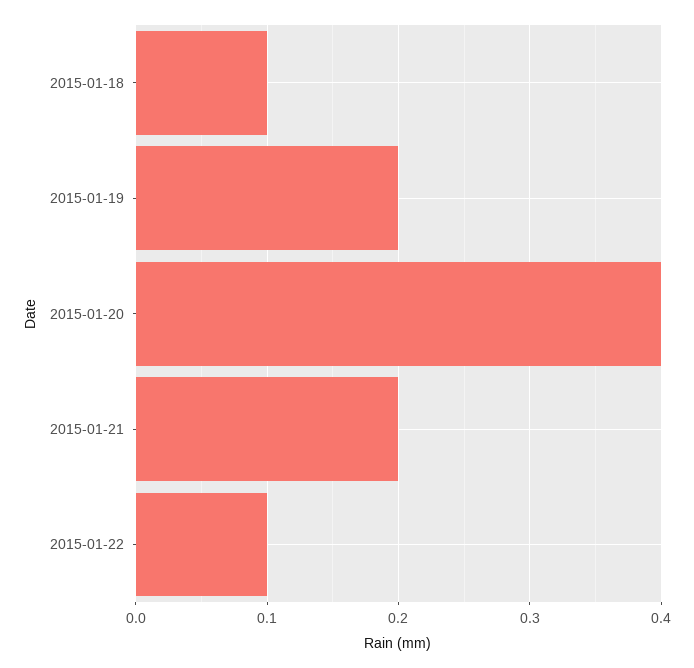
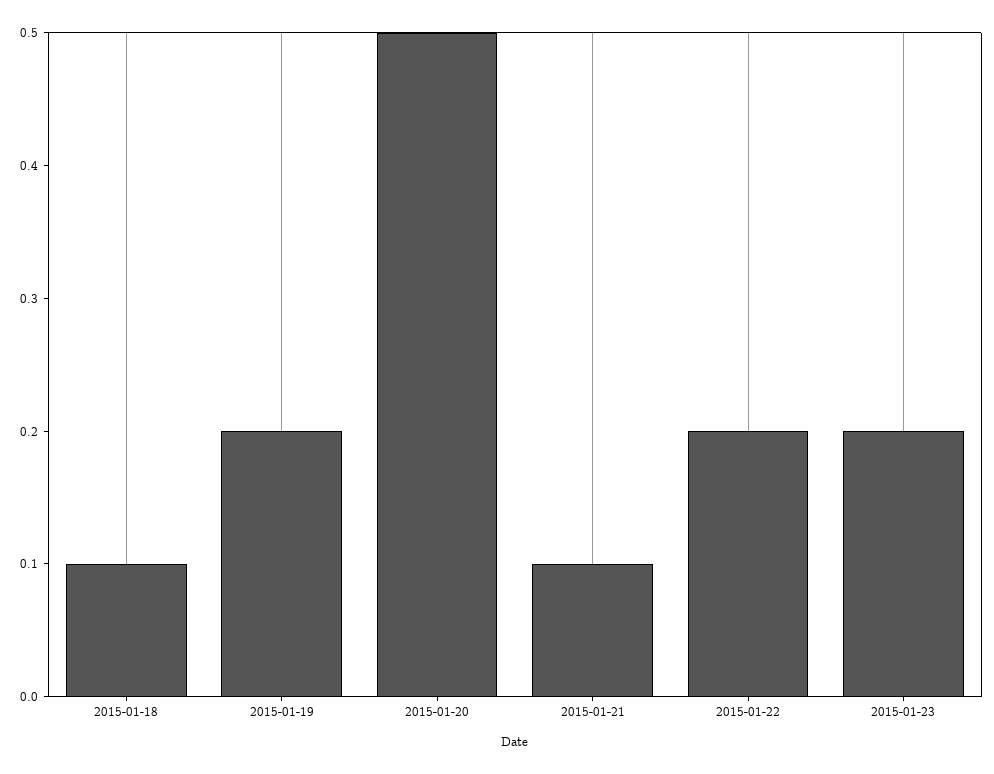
2015-01-20: 0.4 -> 0.5
2015-01-21: 0.2 -> 0.1
2015-01-22: 0.1 -> 0.2
2015-01-23: none -> 0.2

